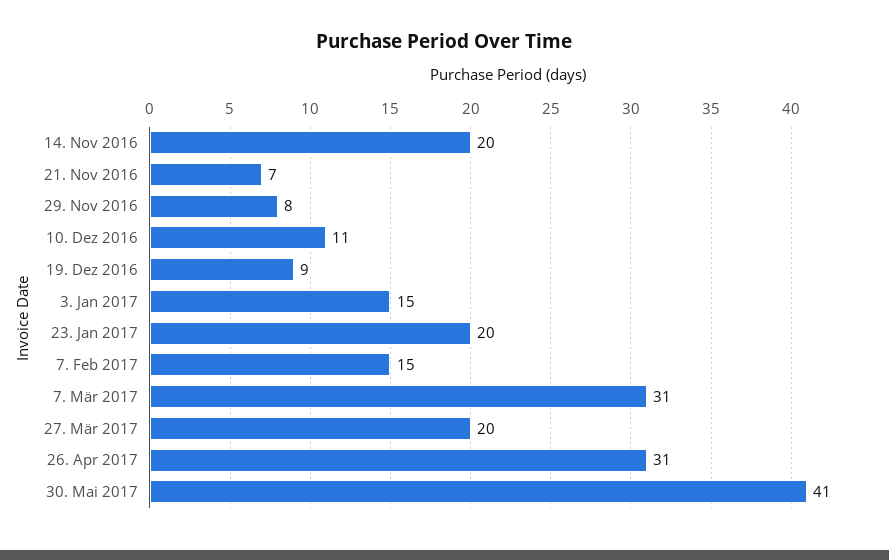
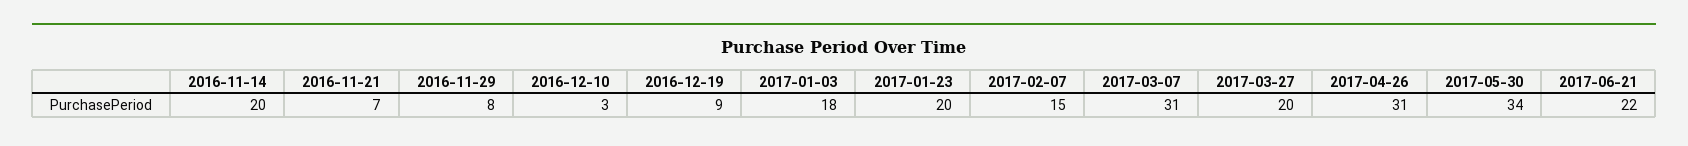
10. Dez 2016: 11 -> 3
3. Jan 2017: 15 -> 18
30. Mai 2017: 41 -> 34
2017-06-21: none -> 22

